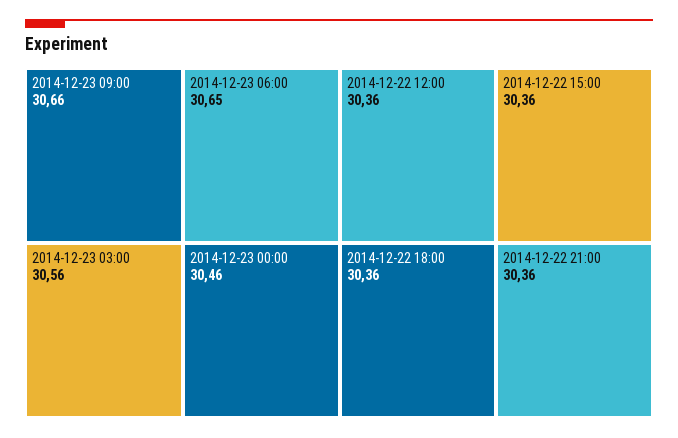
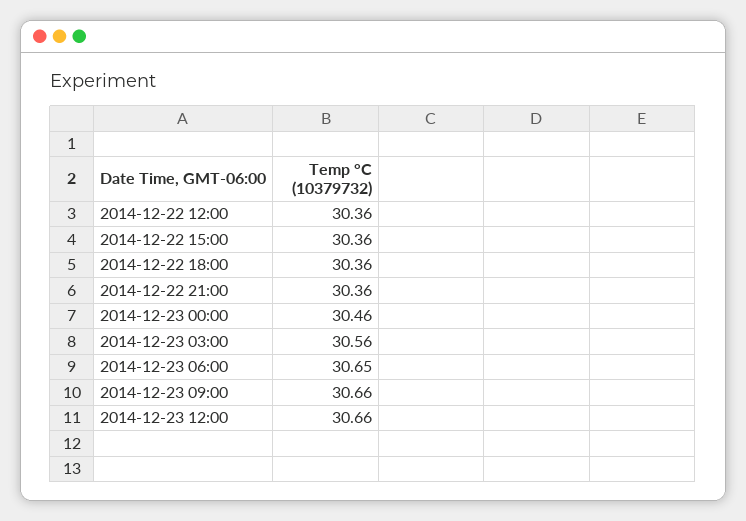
2014-12-23 12:00: none -> 30.66

